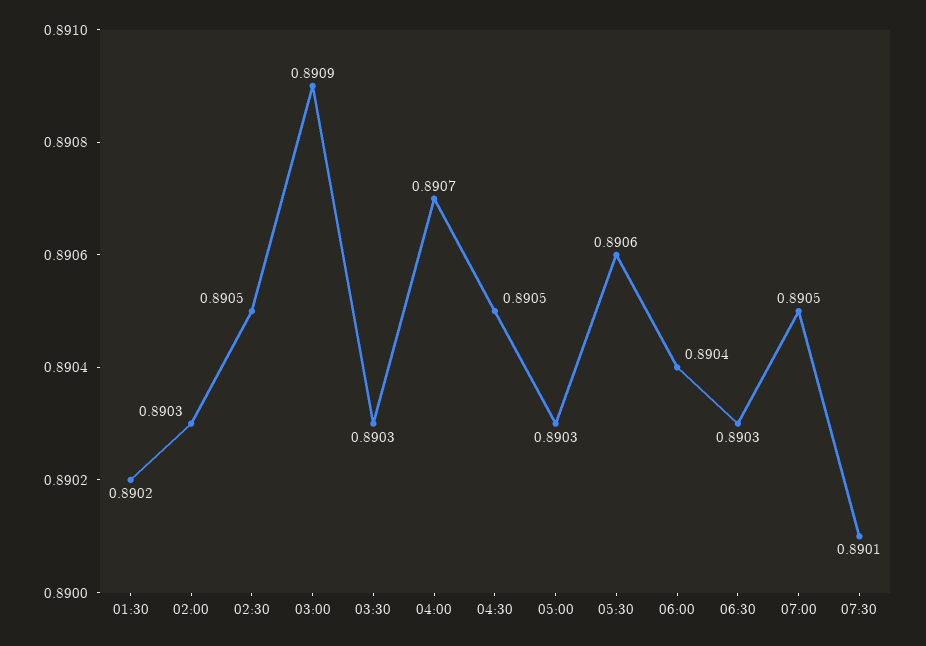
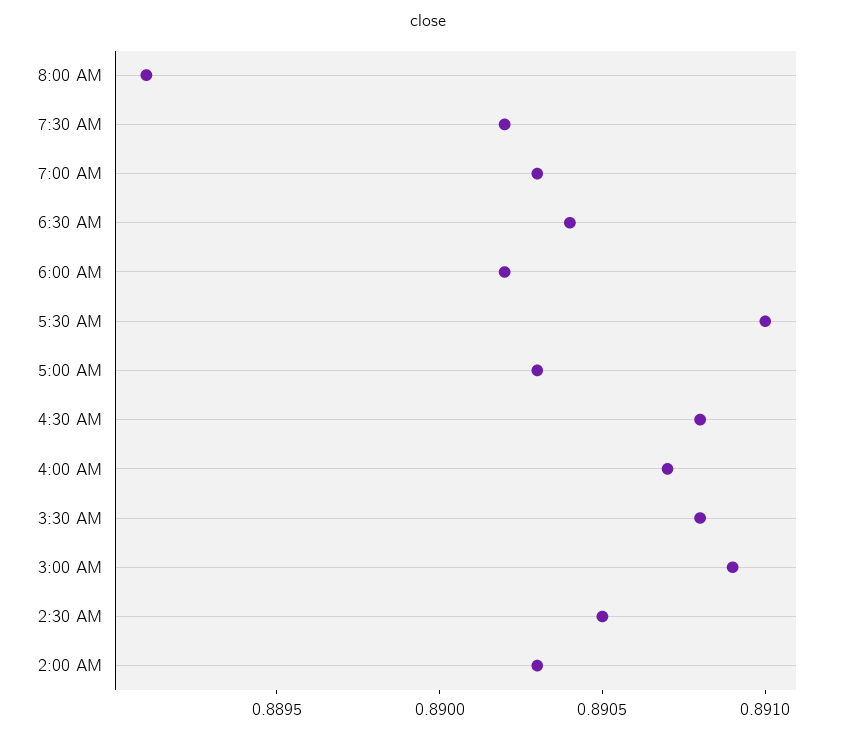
01:30: 0.8902 -> none
03:30: 0.8903 -> 0.8908
04:30: 0.8905 -> 0.8908
05:30: 0.8906 -> 0.891
06:00: 0.8904 -> 0.8902
06:30: 0.8903 -> 0.8904
07:00: 0.8905 -> 0.8903
07:30: 0.8901 -> 0.8902
8:00 AM: none -> 0.8891

